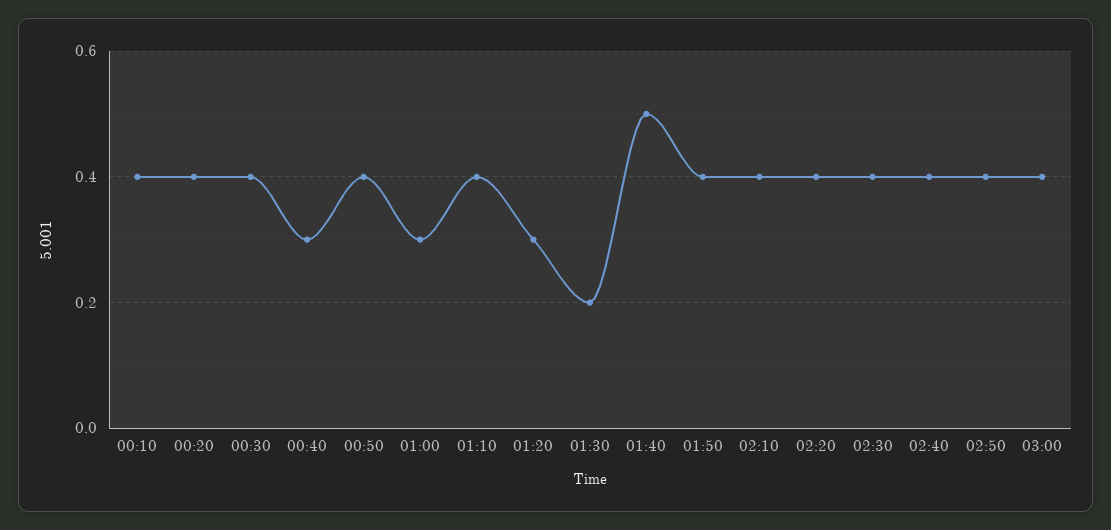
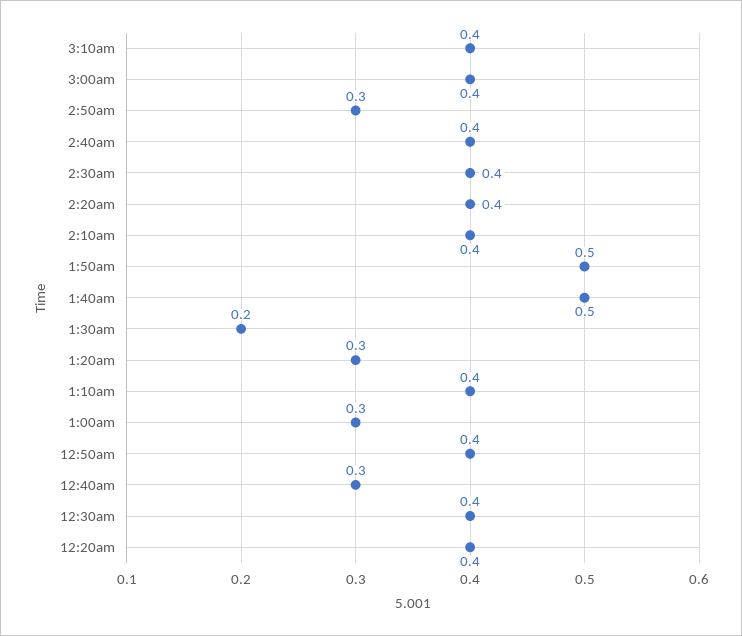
00:10: 0.4 -> none
01:50: 0.4 -> 0.5
02:50: 0.4 -> 0.3
3:10am: none -> 0.4

